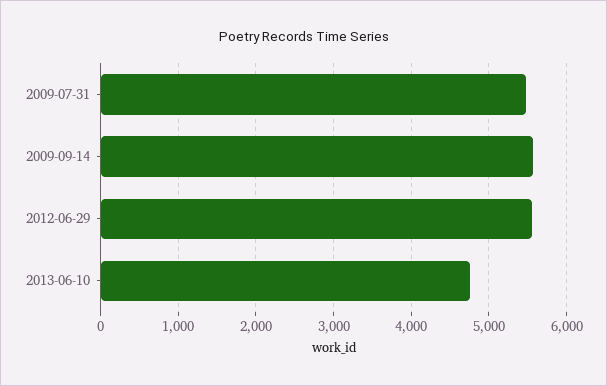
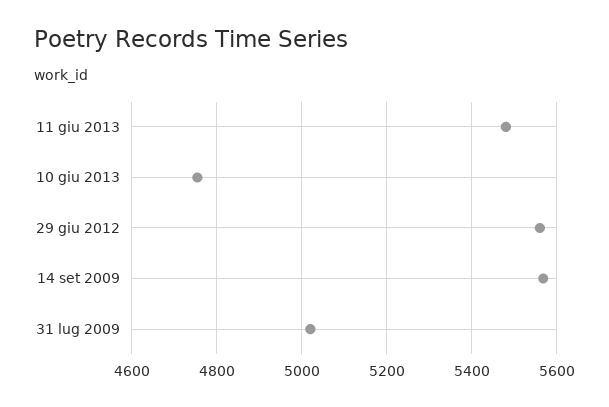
2009-07-31: 5500 -> 5020
11 giu 2013: none -> 5480

